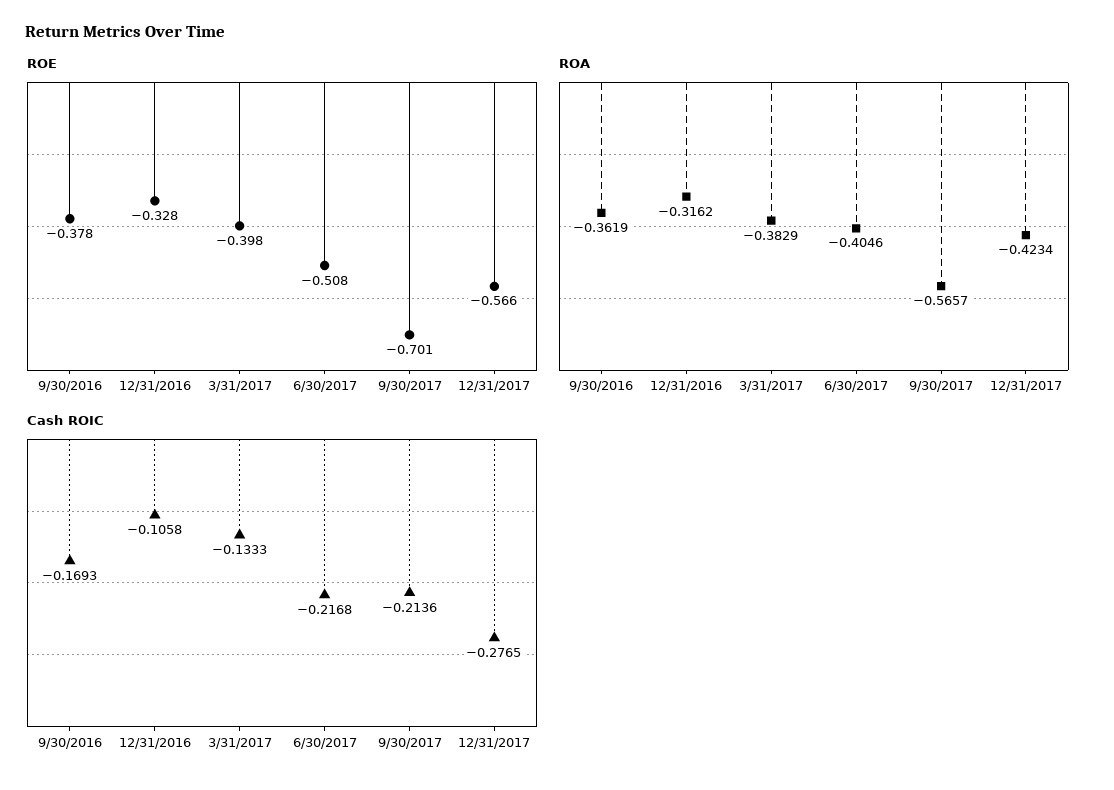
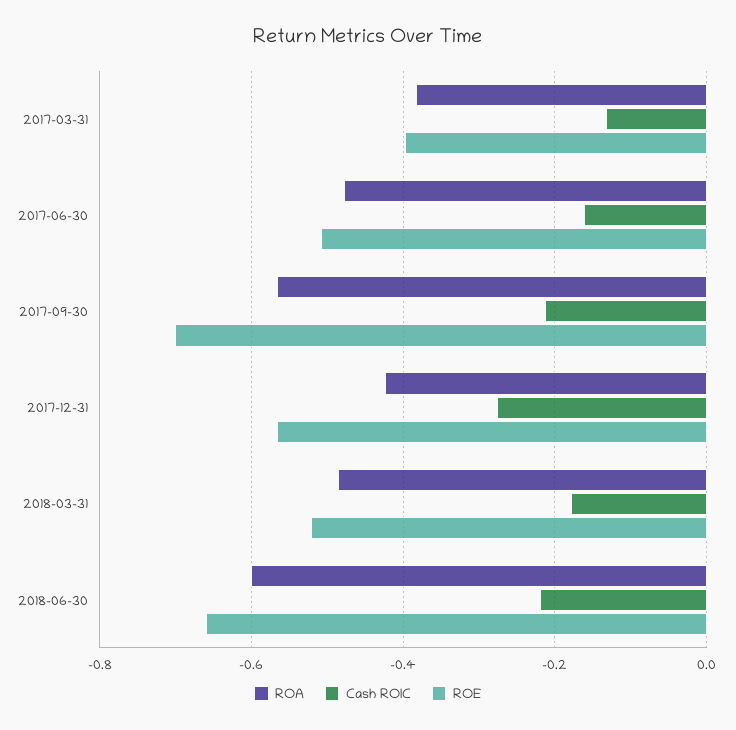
ROE, 9/30/2016: -0.378 -> none
ROE, 12/31/2016: -0.328 -> none
ROA, 9/30/2016: -0.3619 -> none
ROA, 12/31/2016: -0.3162 -> none
ROA, 6/30/2017: -0.4046 -> -0.48
Cash ROIC, 9/30/2016: -0.1693 -> none
Cash ROIC, 12/31/2016: -0.1058 -> none
Cash ROIC, 6/30/2017: -0.2168 -> -0.16
ROA, 2018-03-31: none -> -0.48
Cash ROIC, 2018-03-31: none -> -0.18
ROE, 2018-03-31: none -> -0.52
ROA, 2018-06-30: none -> -0.6
Cash ROIC, 2018-06-30: none -> -0.22
ROE, 2018-06-30: none -> -0.66

